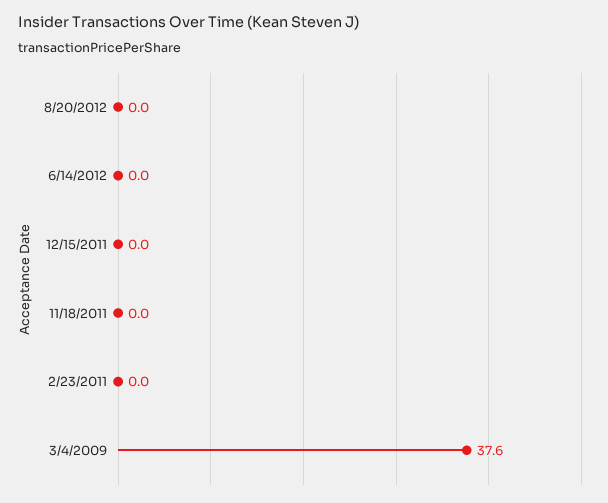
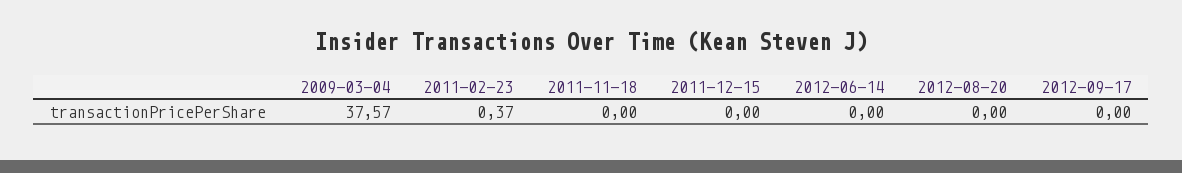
2/23/2011: 0 -> 0.37
2012-09-17: none -> 0

